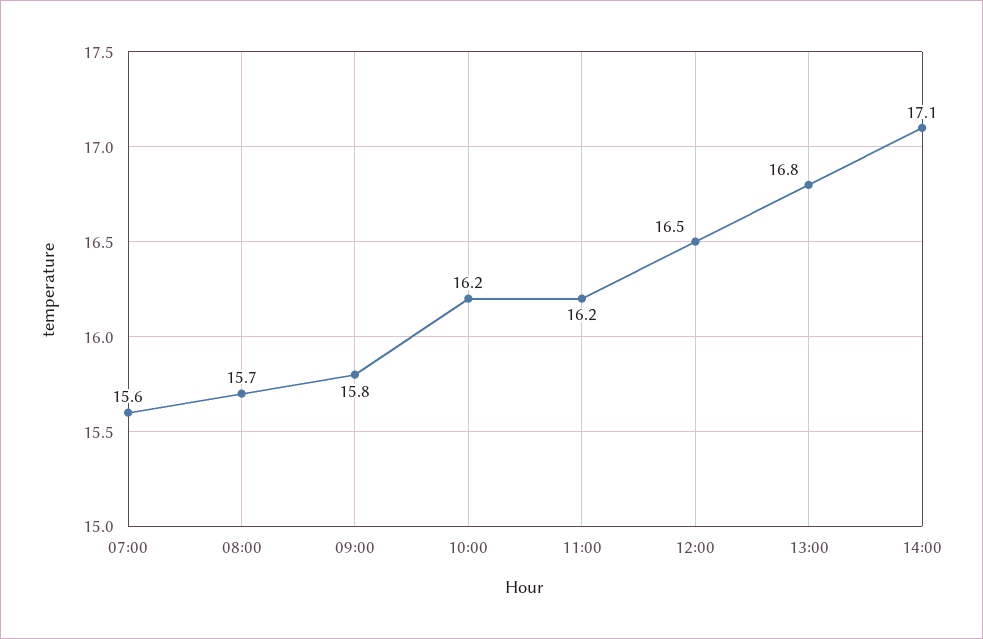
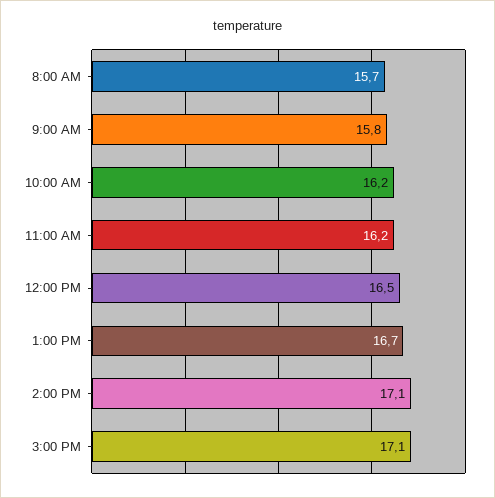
07:00: 15.6 -> none
13:00: 16.8 -> 16.7
3:00 PM: none -> 17.1

